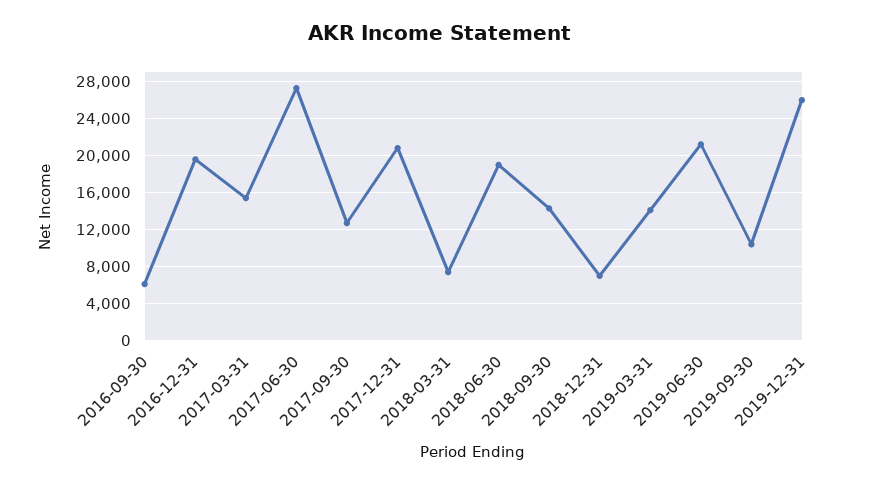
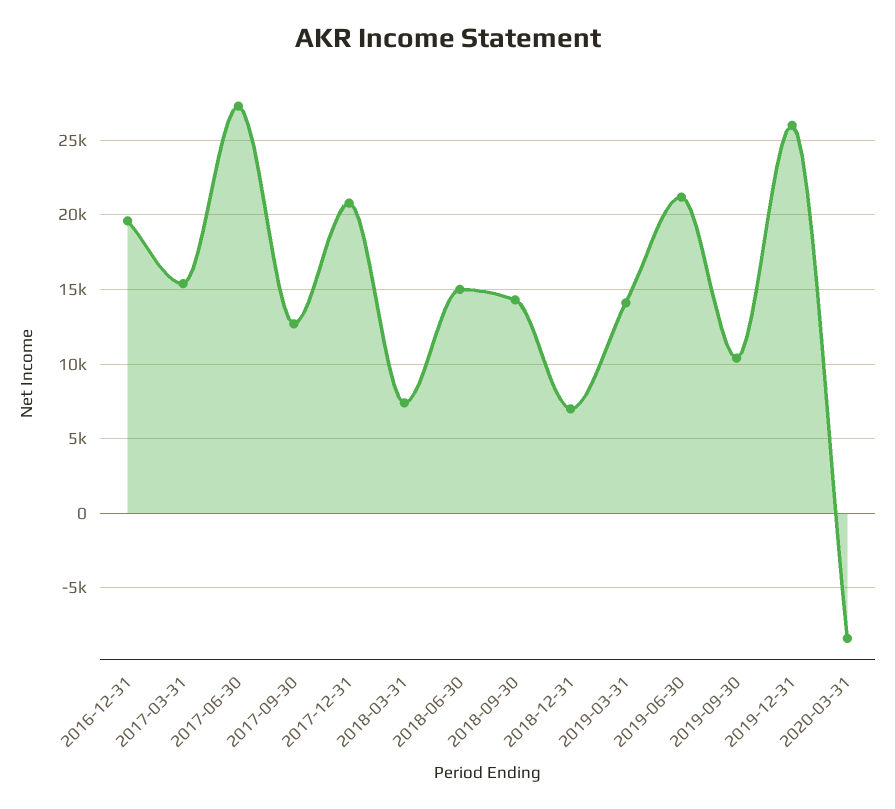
2016-09-30: 6000 -> none
2018-06-30: 19000 -> 15000
2020-03-31: none -> -8500

